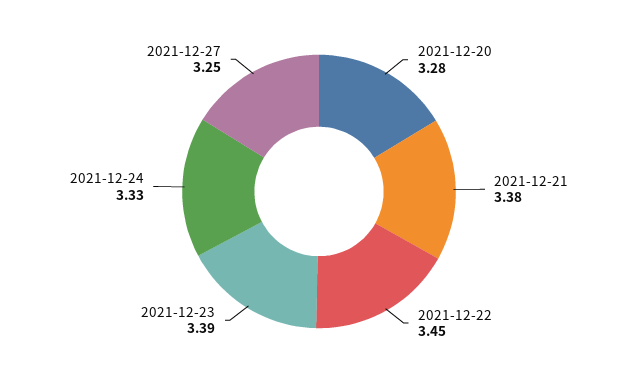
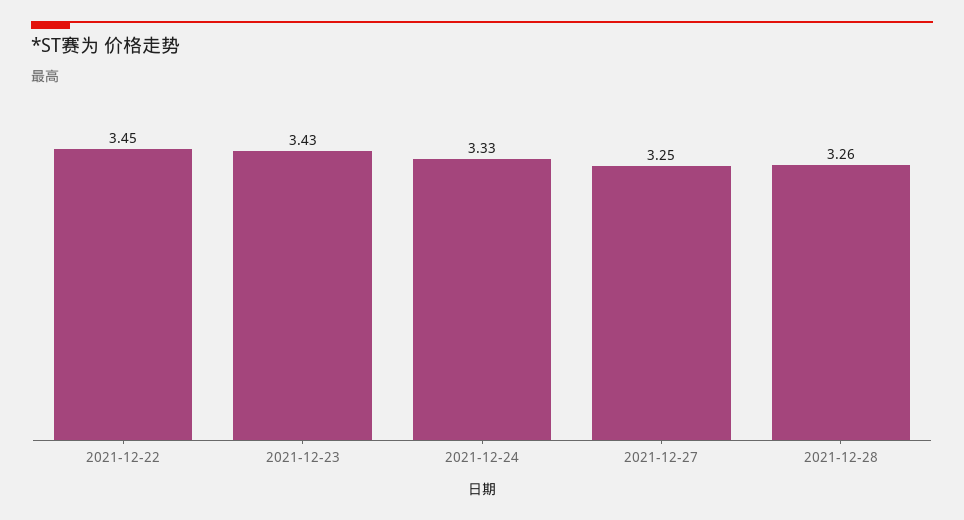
2021-12-20: 3.28 -> none
2021-12-21: 3.38 -> none
2021-12-23: 3.39 -> 3.43
2021-12-28: none -> 3.26

